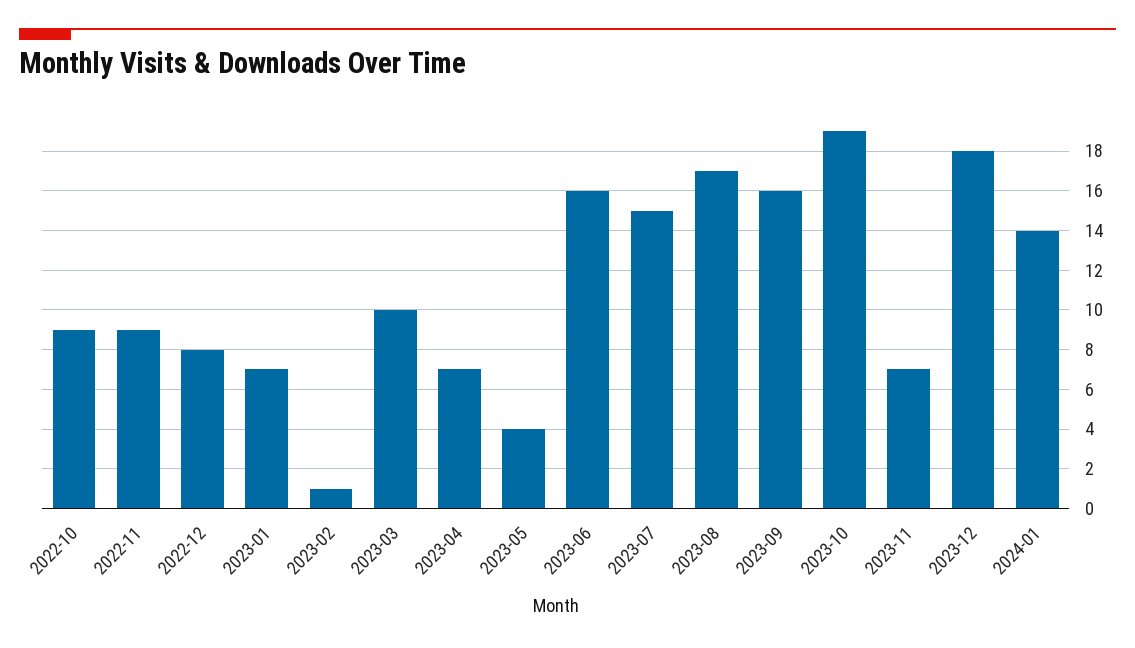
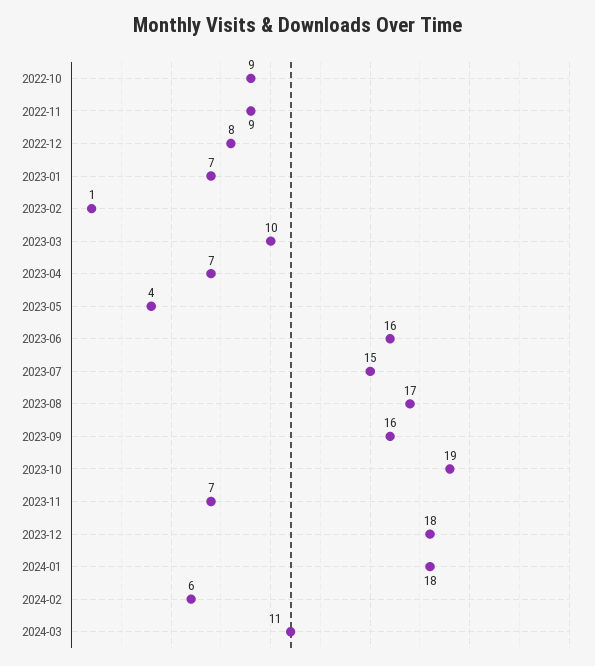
2024-01: 14 -> 18
2024-02: none -> 6
2024-03: none -> 11

